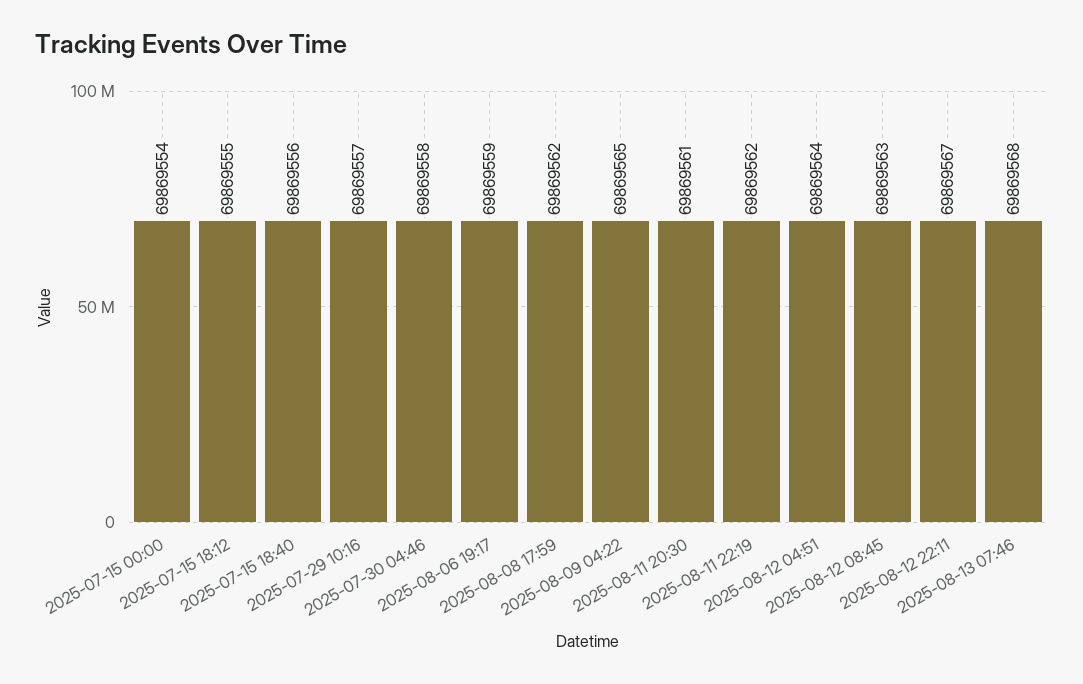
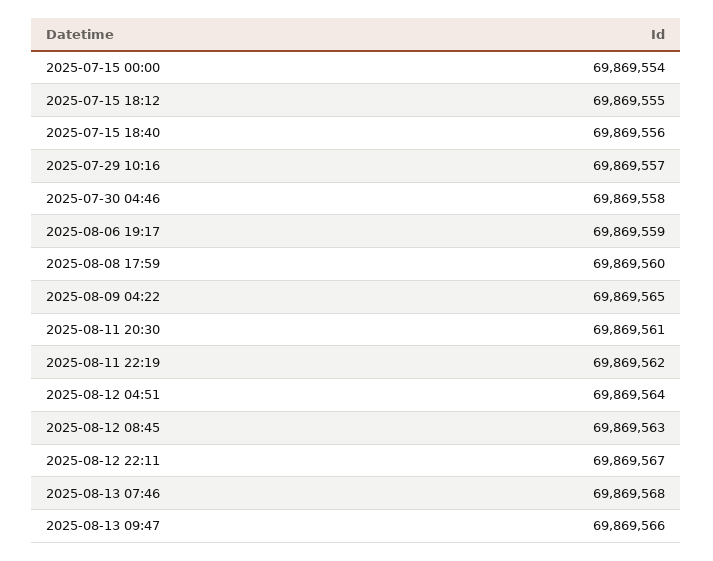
2025-08-08 17:59: 69869562 -> 69869560
2025-08-13 09:47: none -> 69869566

